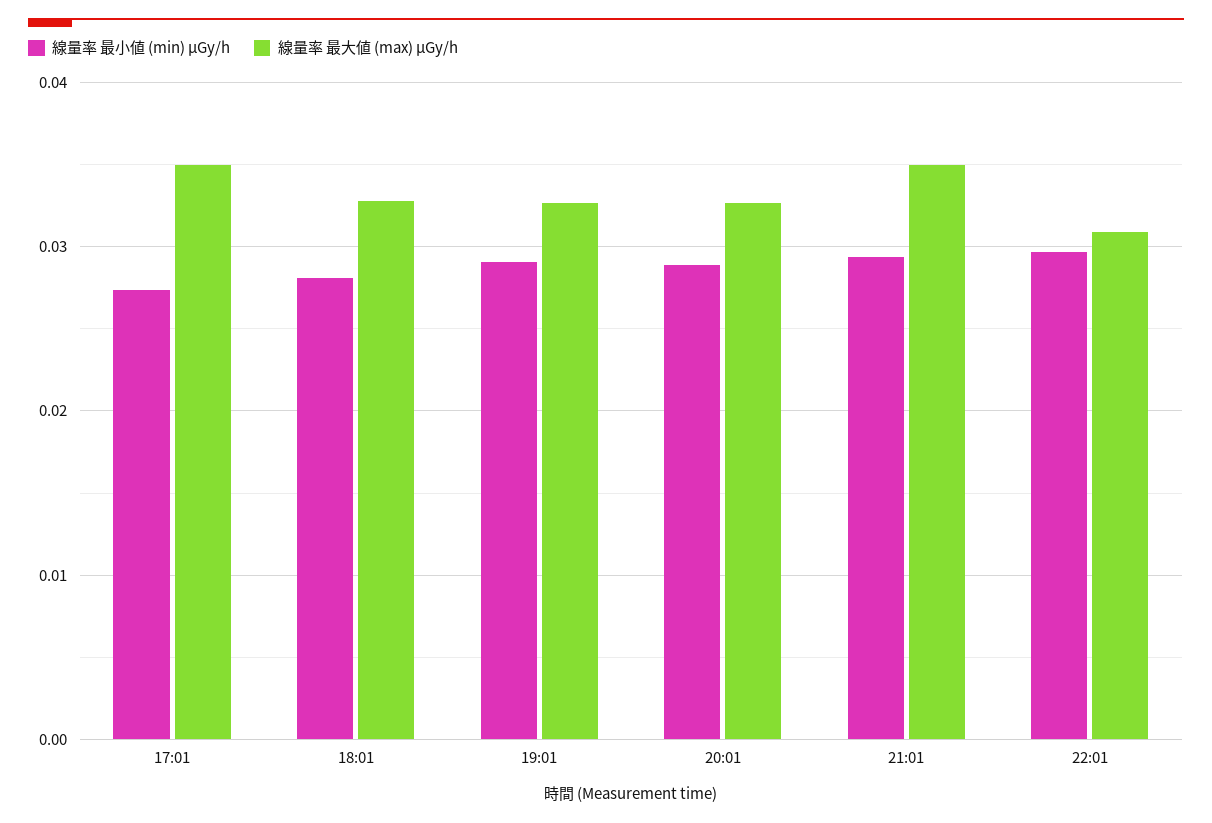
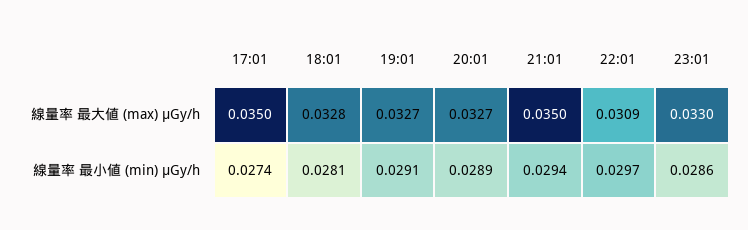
線量率 最大値 (max) μGy/h, 23:01: none -> 0.033
線量率 最小値 (min) μGy/h, 23:01: none -> 0.0286

